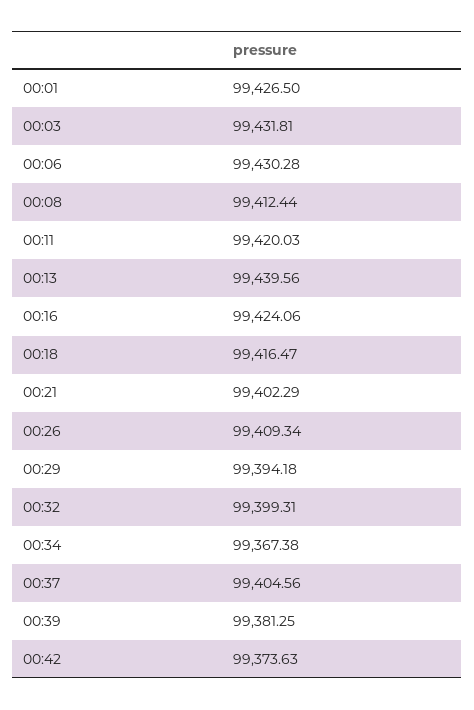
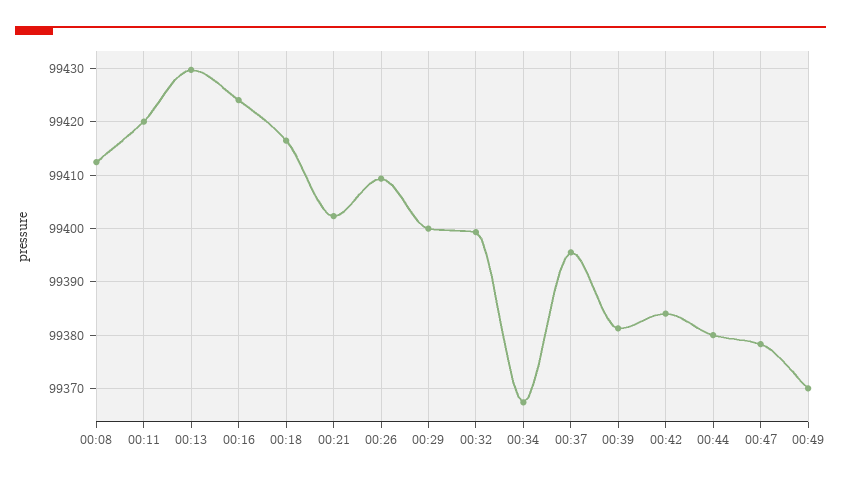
00:01: 99426.5 -> none
00:03: 99431.81 -> none
00:06: 99430.28 -> none
00:13: 99439.56 -> 99430
00:29: 99394.18 -> 99400
00:37: 99404.56 -> 99396
00:42: 99373.63 -> 99384
00:44: none -> 99380
00:47: none -> 99378
00:49: none -> 99370

